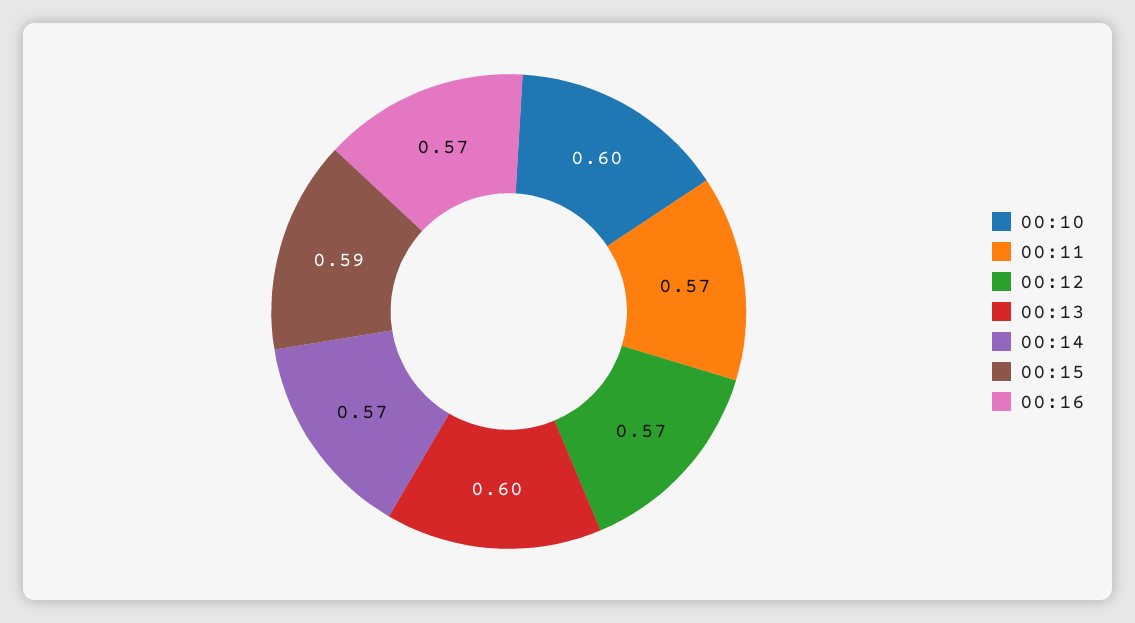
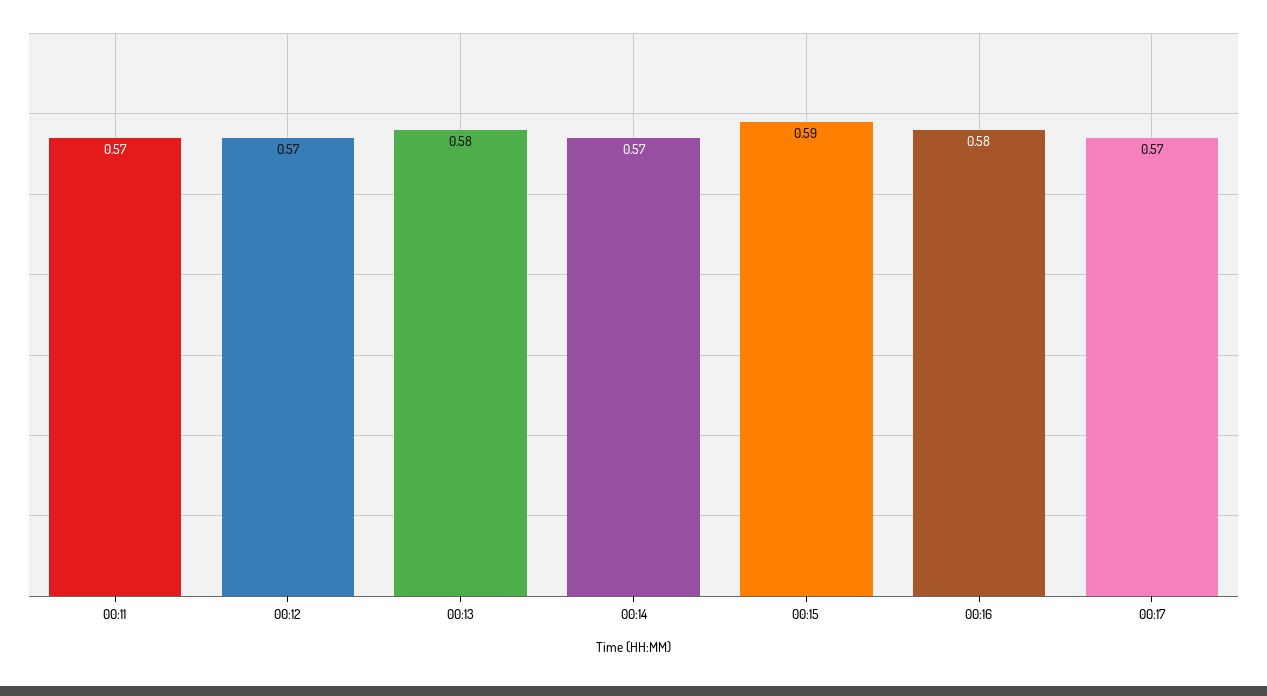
00:10: 0.6 -> none
00:13: 0.6 -> 0.58
00:16: 0.57 -> 0.58
00:17: none -> 0.57

